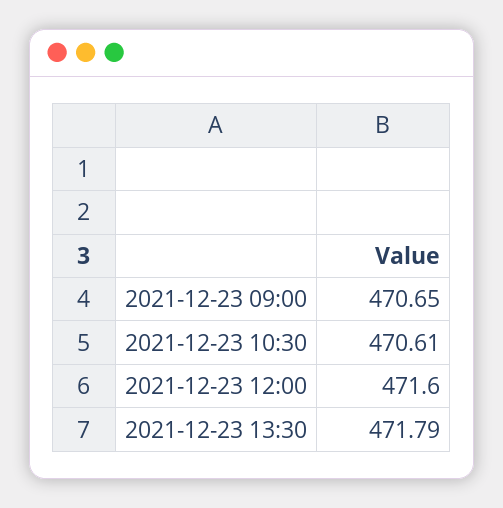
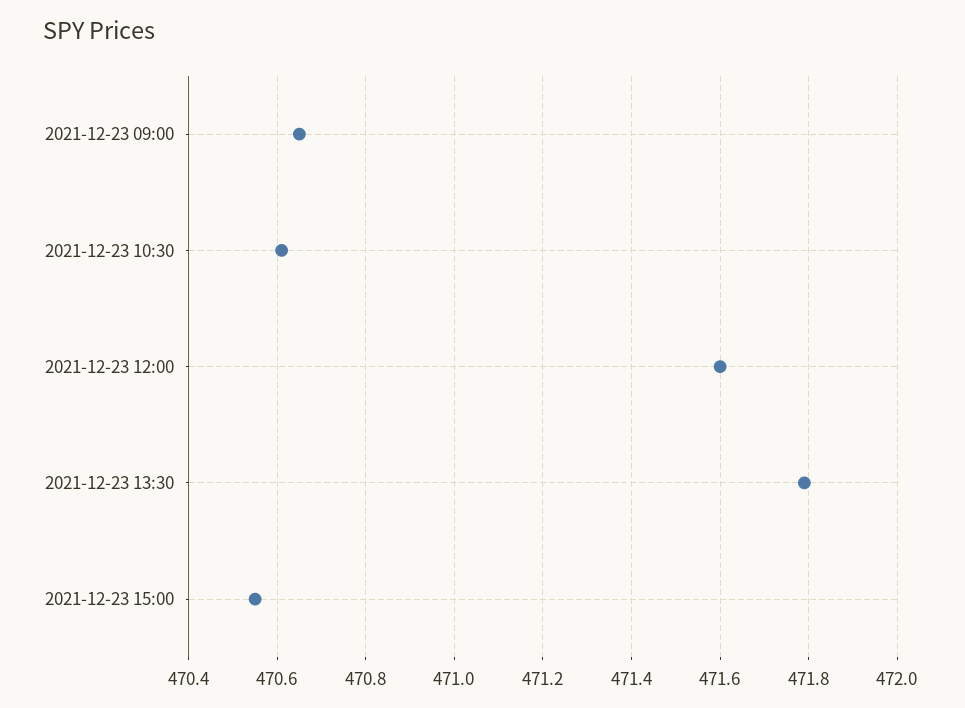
2021-12-23 15:00: none -> 470.55

